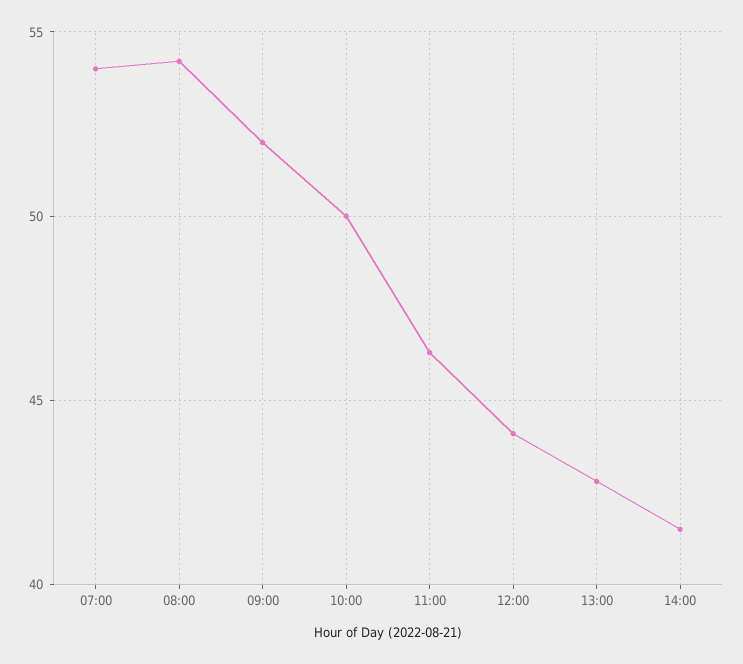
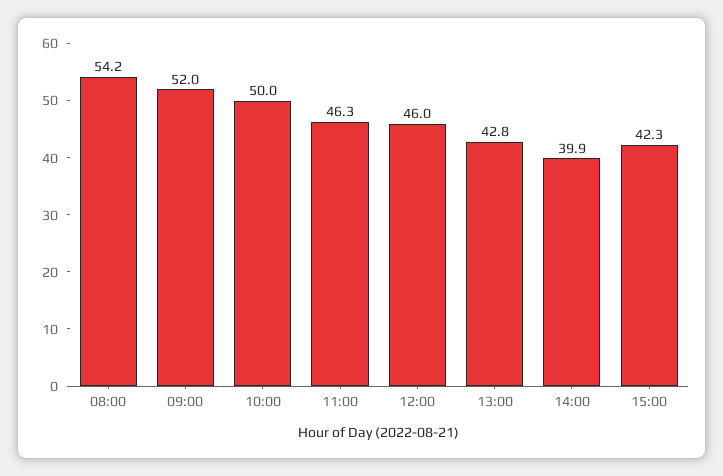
07:00: 54 -> none
12:00: 44 -> 46
14:00: 41.5 -> 39.9
15:00: none -> 42.3

